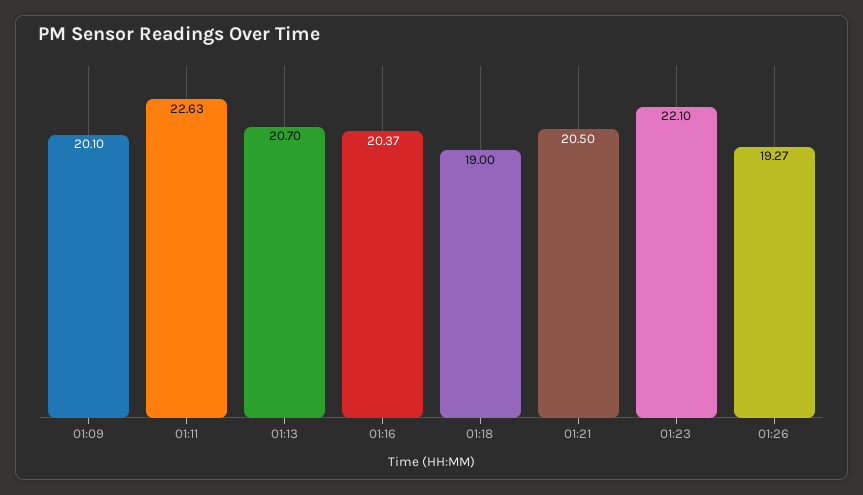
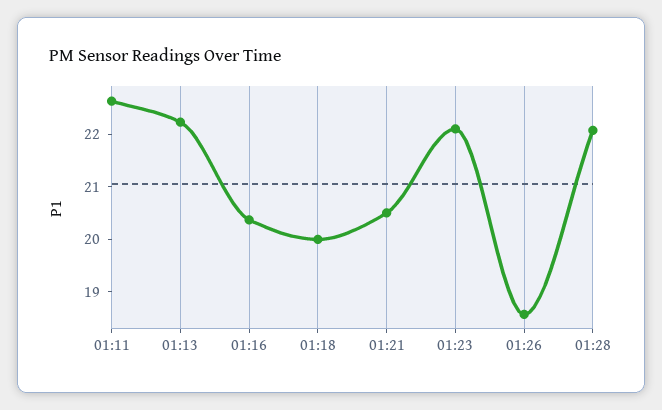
01:09: 20.1 -> none
01:13: 20.7 -> 22.2
01:18: 19 -> 20
01:26: 19.27 -> 18.6
01:28: none -> 22

